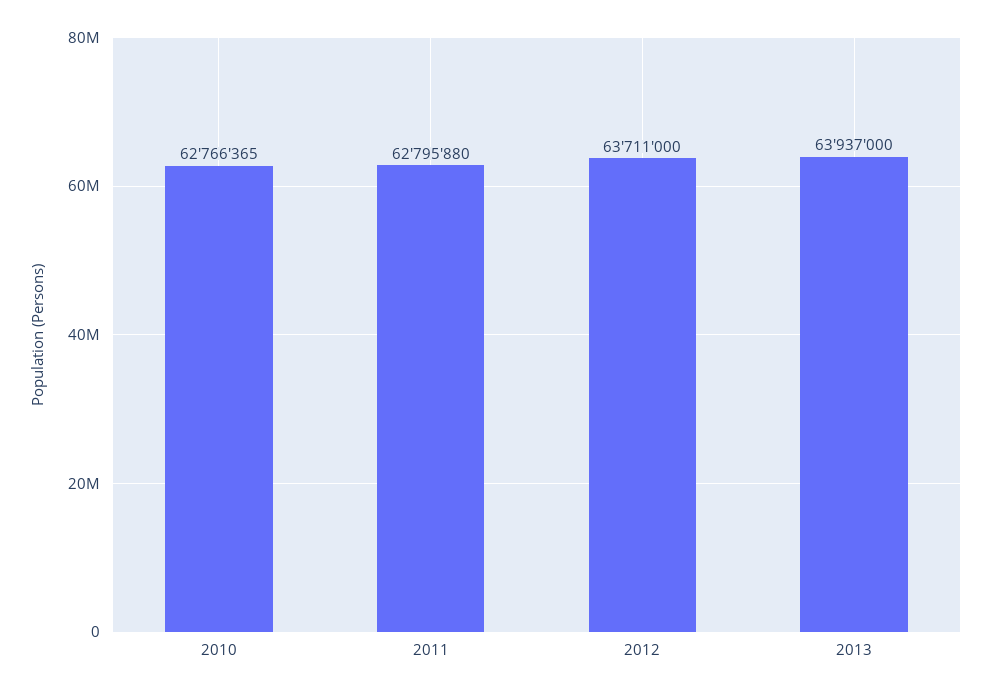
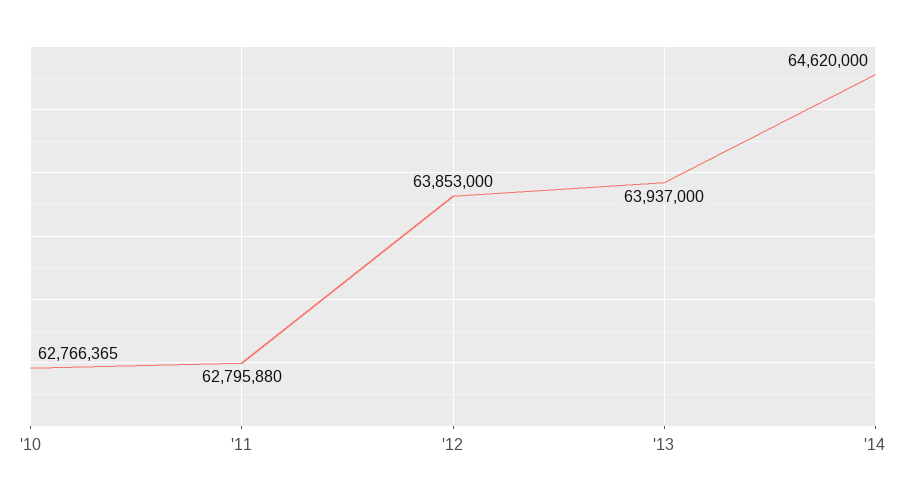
2012: 63711000 -> 63853000
'14: none -> 64620000

